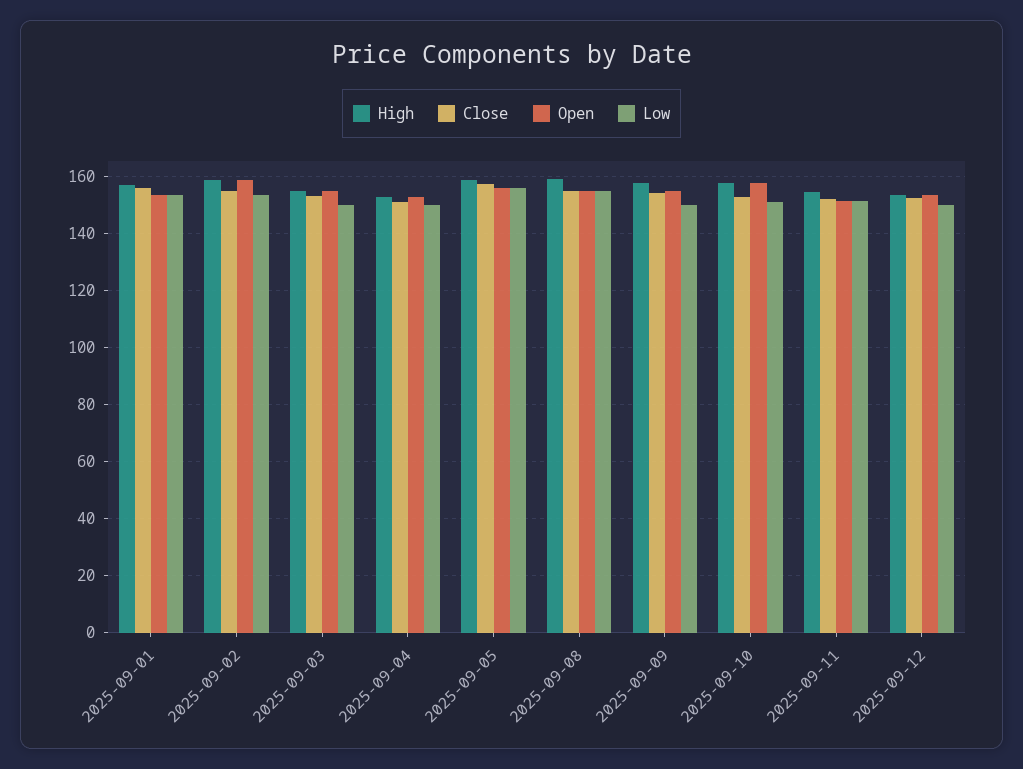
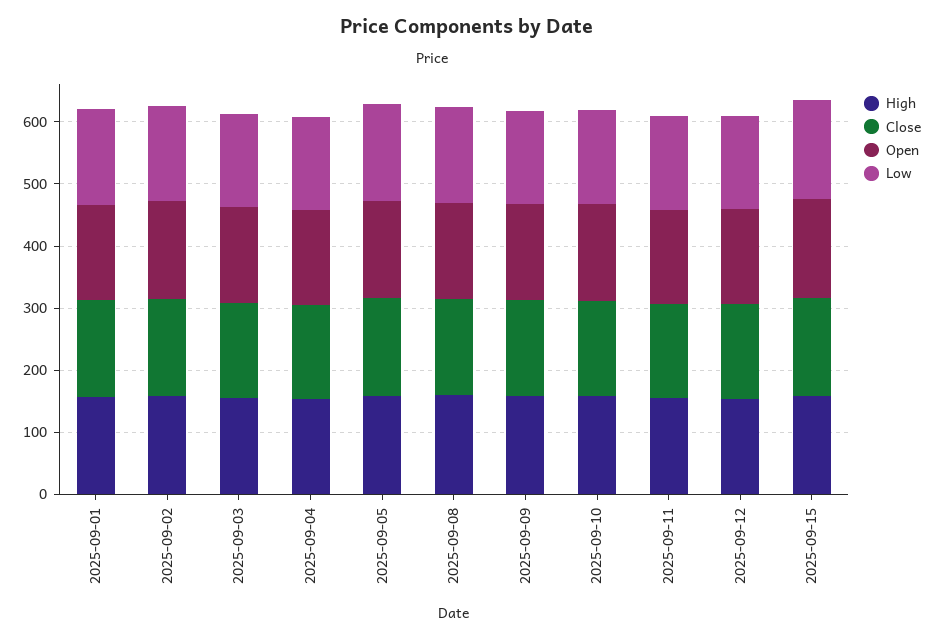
High, 2025-09-15: none -> 160
Close, 2025-09-15: none -> 160
Open, 2025-09-15: none -> 160
Low, 2025-09-15: none -> 160

